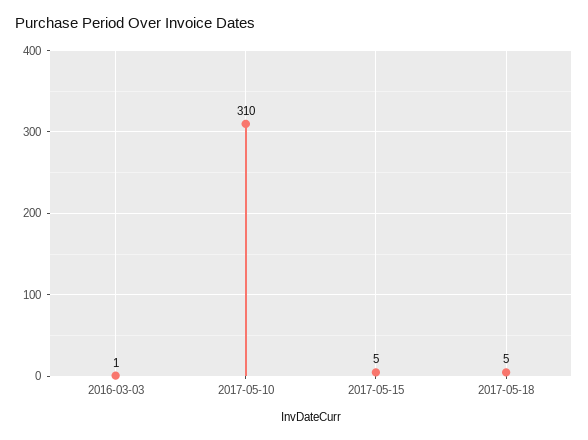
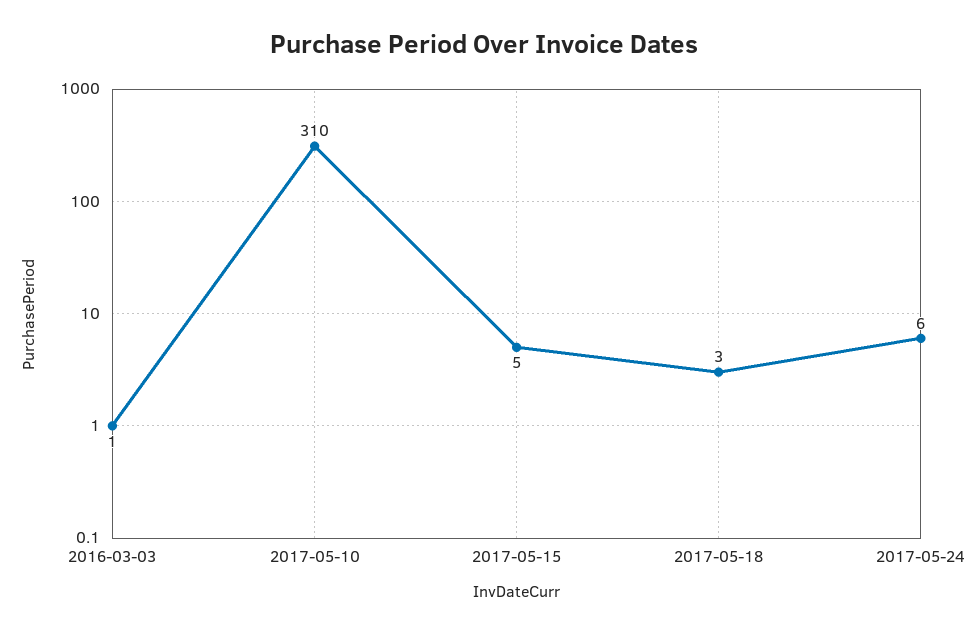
2017-05-18: 5 -> 3
2017-05-24: none -> 6

